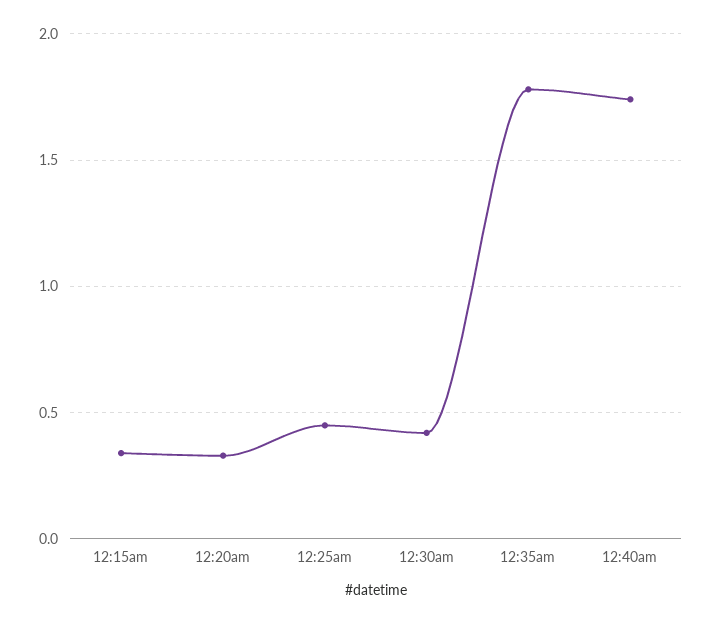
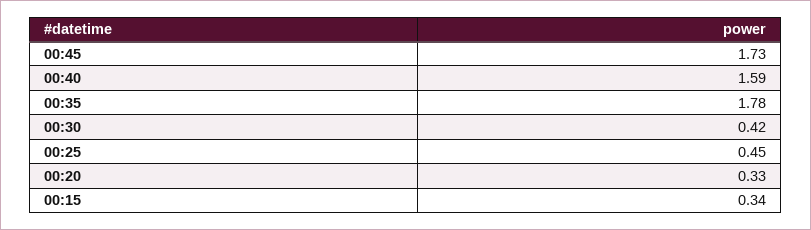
12:40am: 1.75 -> 1.59
00:45: none -> 1.73

